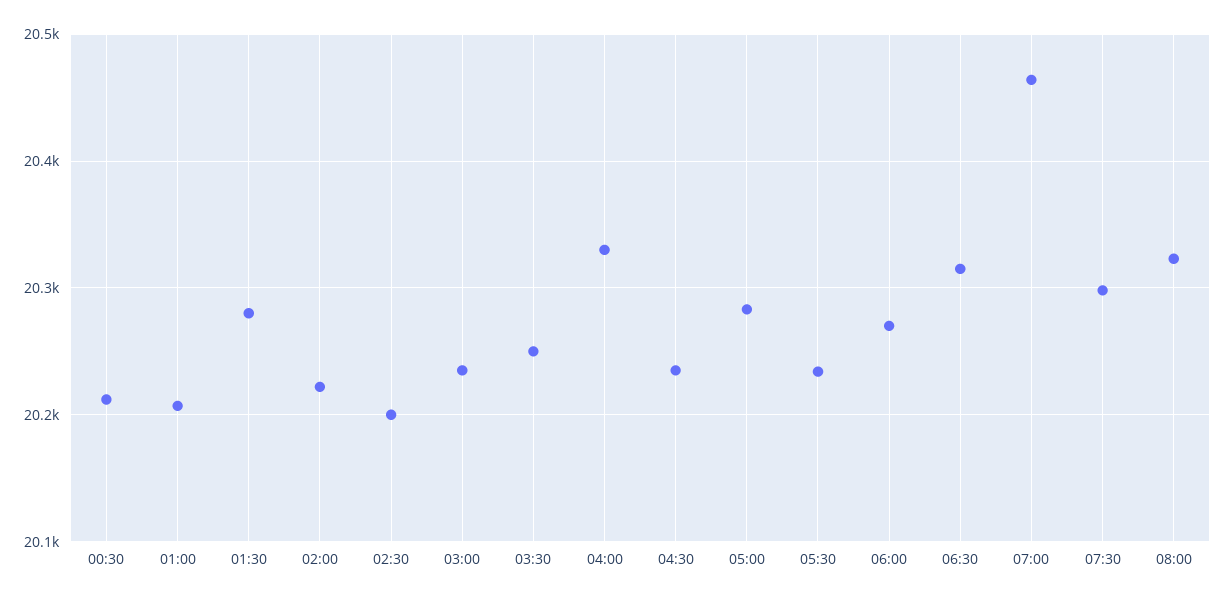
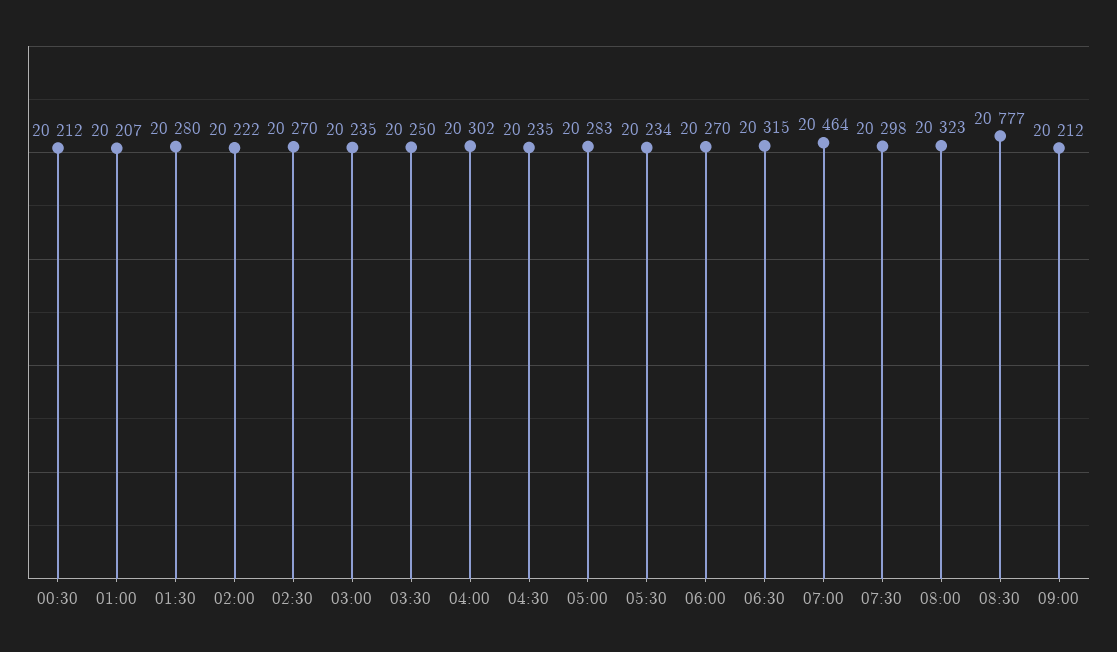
02:30: 20200 -> 20270
04:00: 20330 -> 20302
08:30: none -> 20777
09:00: none -> 20212

